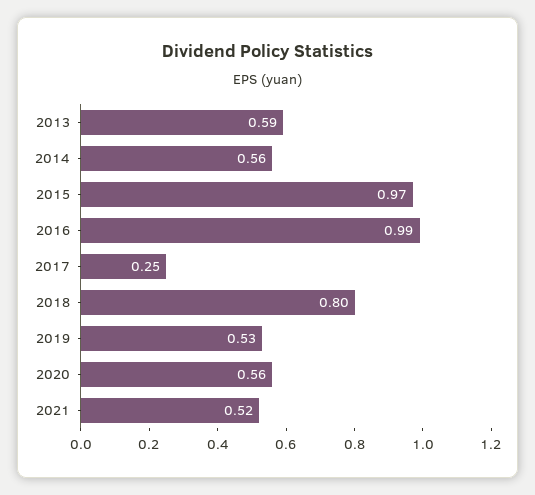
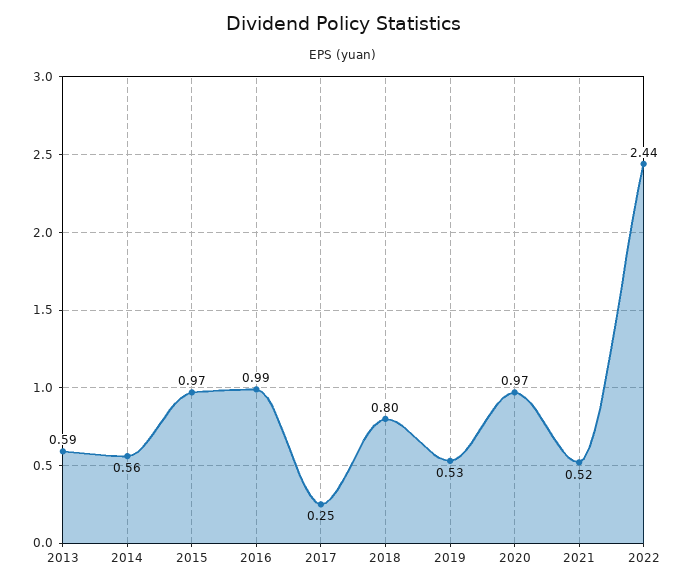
2020: 0.56 -> 0.97
2022: none -> 2.44

